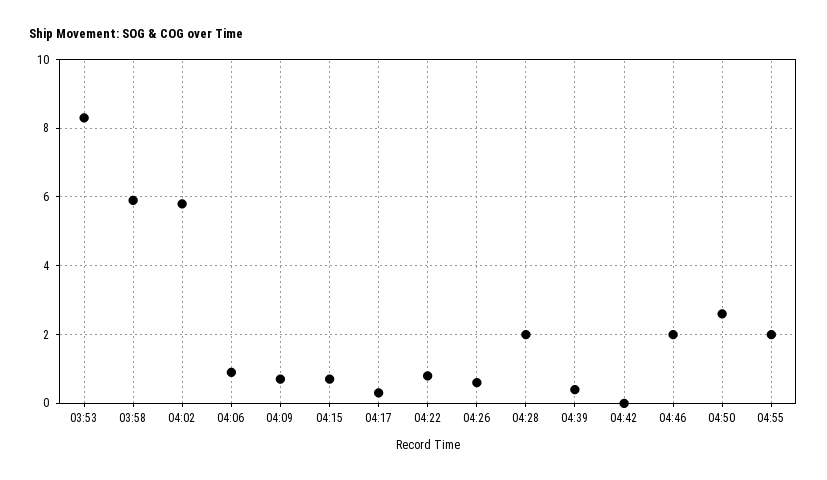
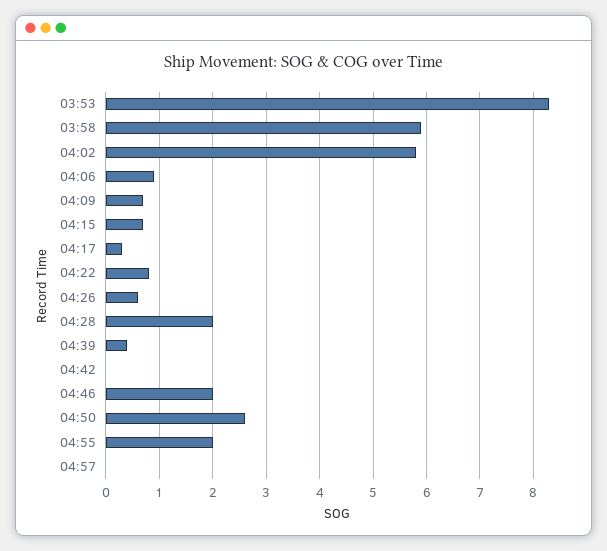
04:57: none -> 0

